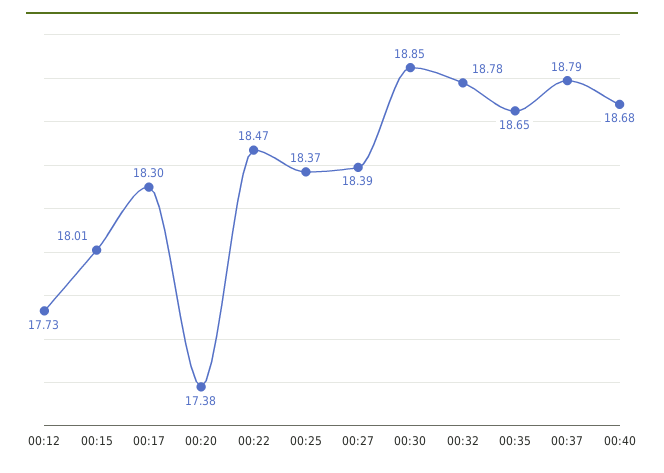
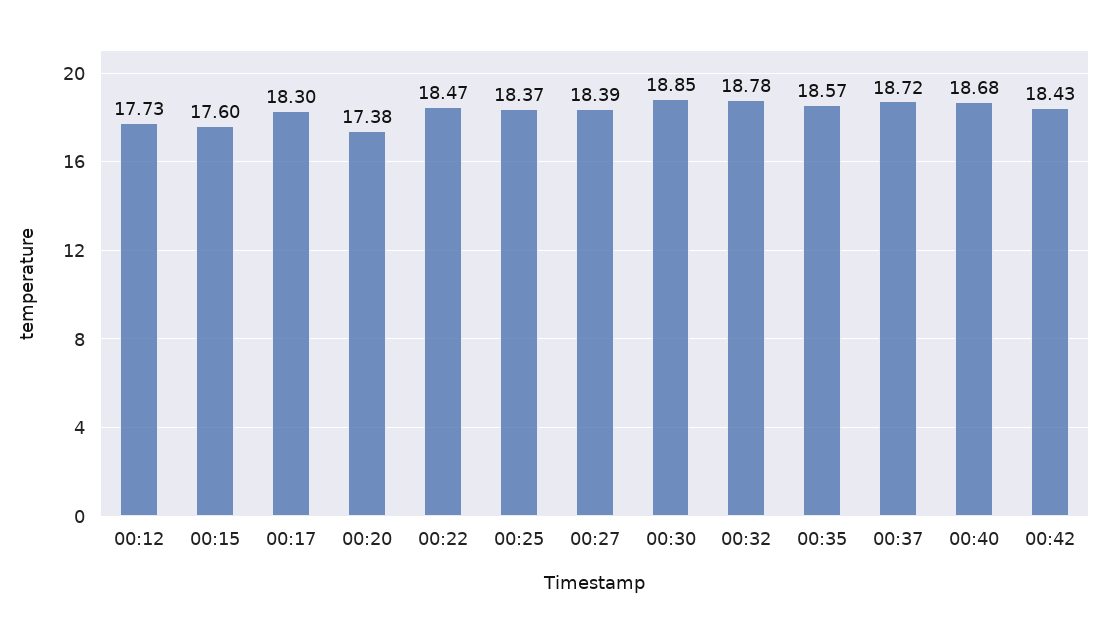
00:15: 18.01 -> 17.6
00:35: 18.65 -> 18.57
00:37: 18.79 -> 18.72
00:42: none -> 18.43

